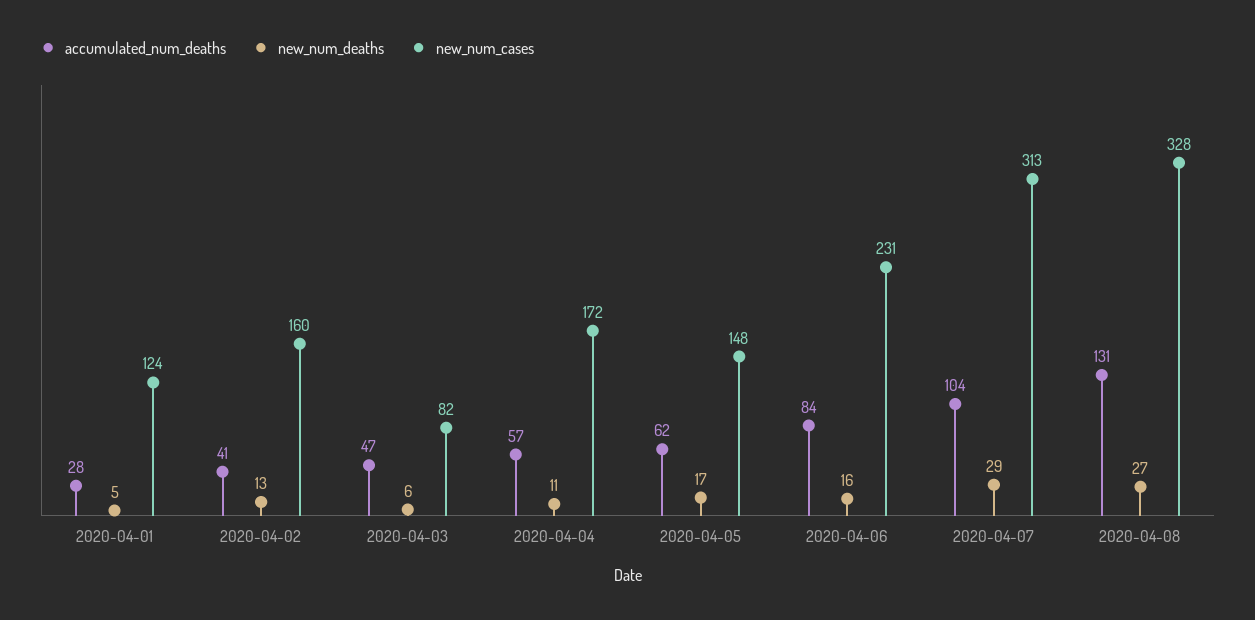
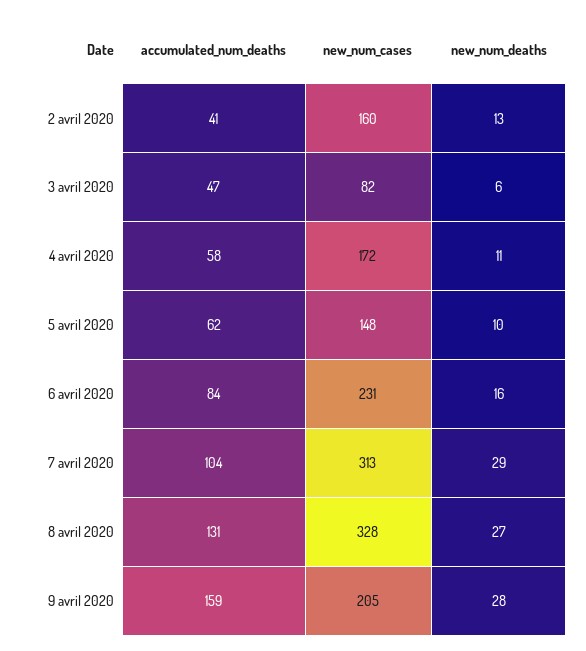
accumulated_num_deaths, 2020-04-01: 28 -> none
new_num_deaths, 2020-04-01: 5 -> none
new_num_cases, 2020-04-01: 124 -> none
accumulated_num_deaths, 2020-04-04: 57 -> 58
new_num_deaths, 2020-04-05: 17 -> 10
accumulated_num_deaths, 9 avril 2020: none -> 159
new_num_cases, 9 avril 2020: none -> 205
new_num_deaths, 9 avril 2020: none -> 28

